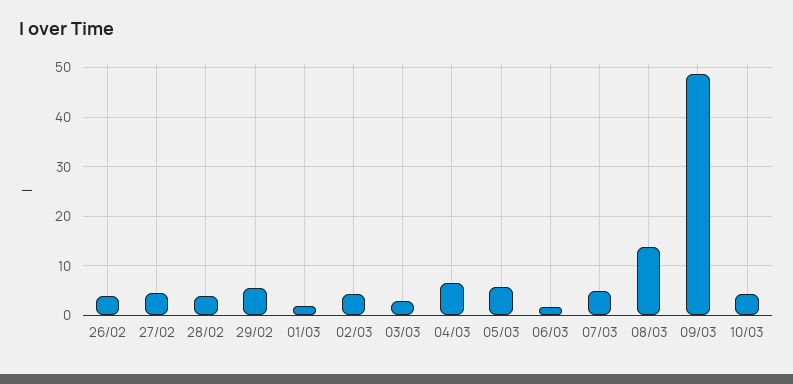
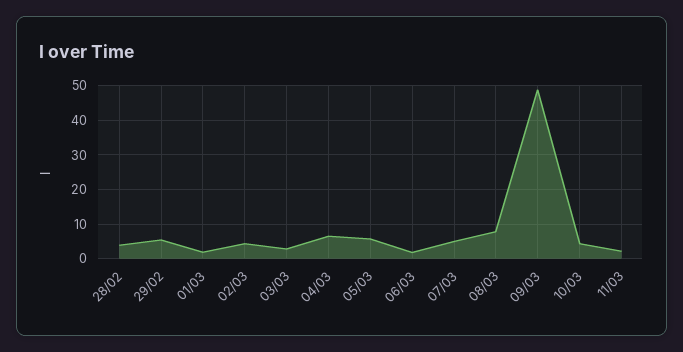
26/02: 4 -> none
27/02: 4 -> none
08/03: 14 -> 8
11/03: none -> 2

